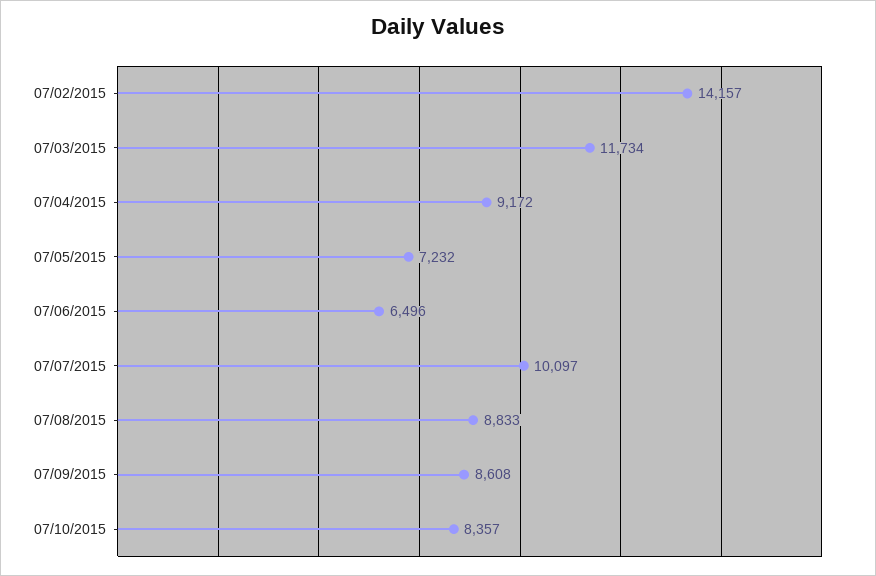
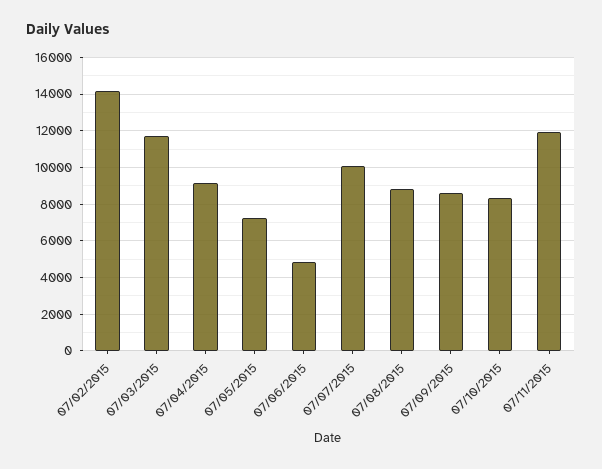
07/06/2015: 6496 -> 5000
07/11/2015: none -> 12000

